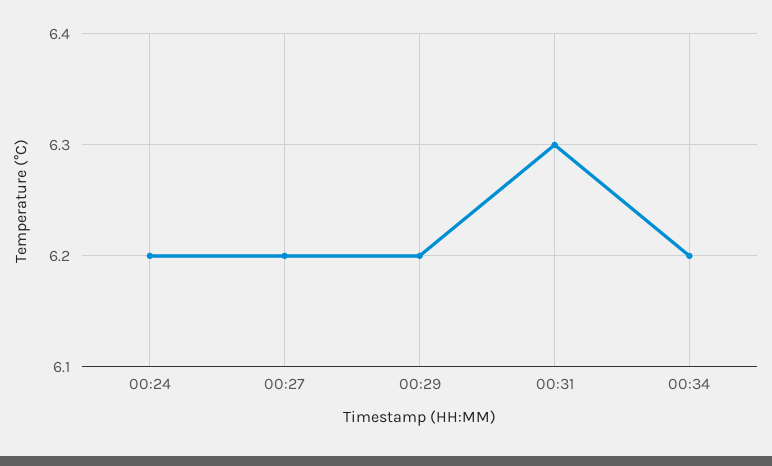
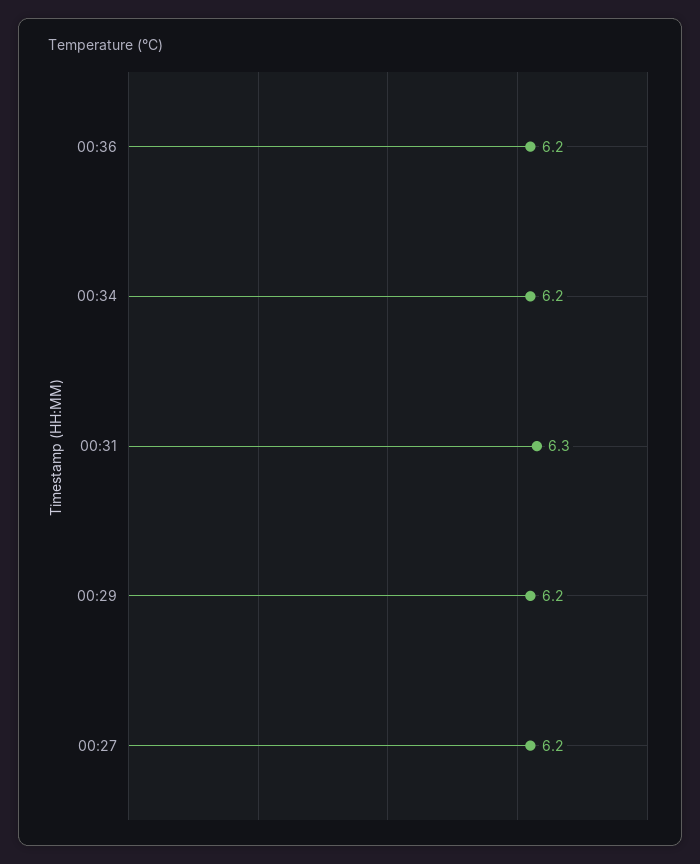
00:24: 6.2 -> none
00:36: none -> 6.2

